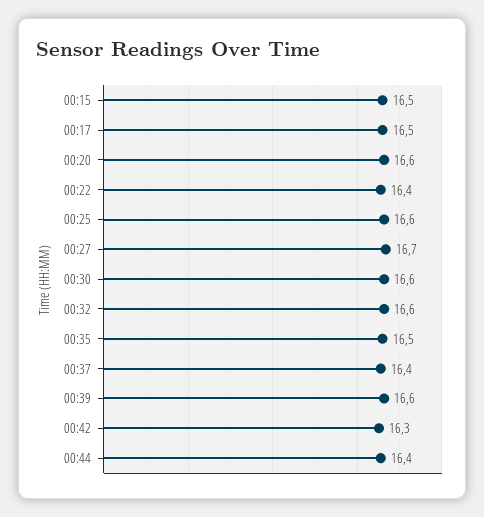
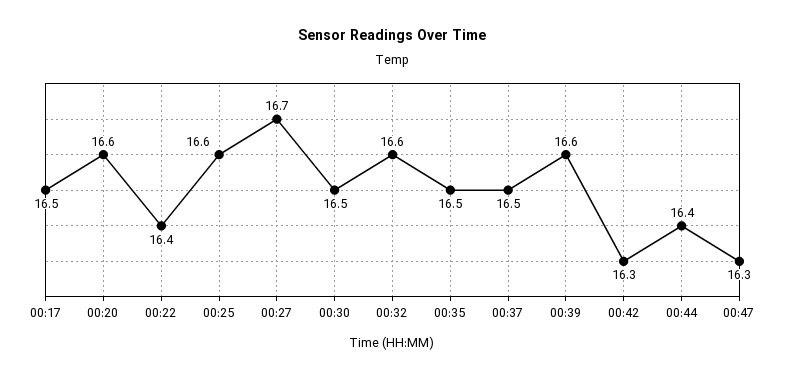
00:15: 16.5 -> none
00:30: 16.6 -> 16.5
00:37: 16.4 -> 16.5
00:47: none -> 16.3

